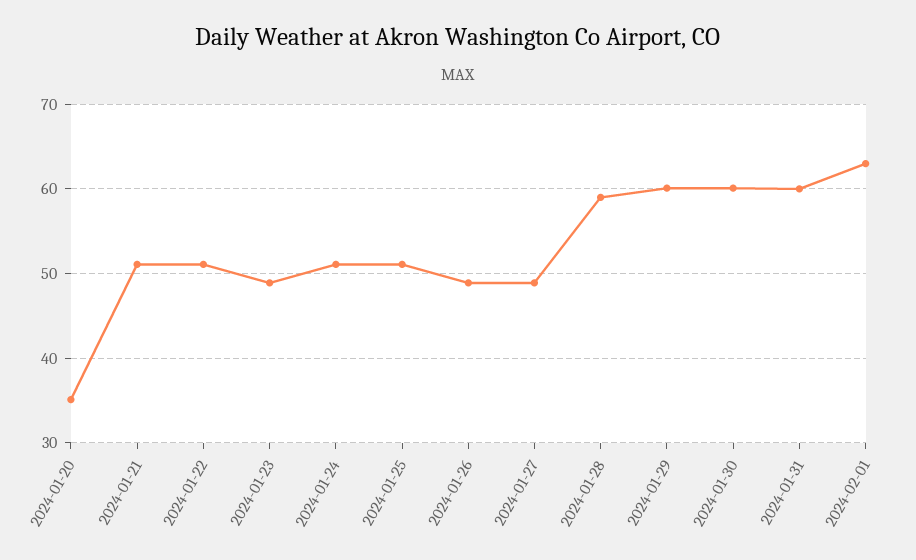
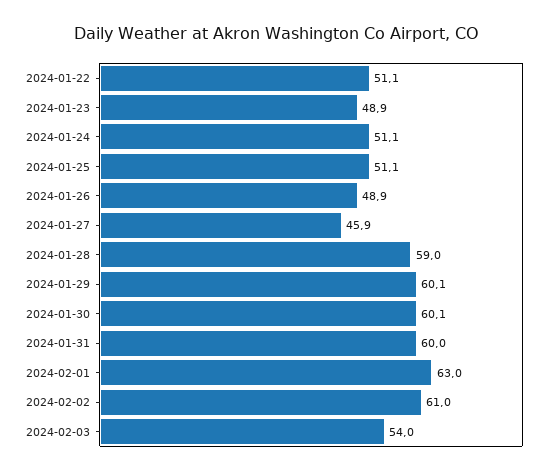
2024-01-20: 35 -> none
2024-01-21: 51 -> none
2024-01-27: 49 -> 45.9
2024-02-02: none -> 61
2024-02-03: none -> 54

